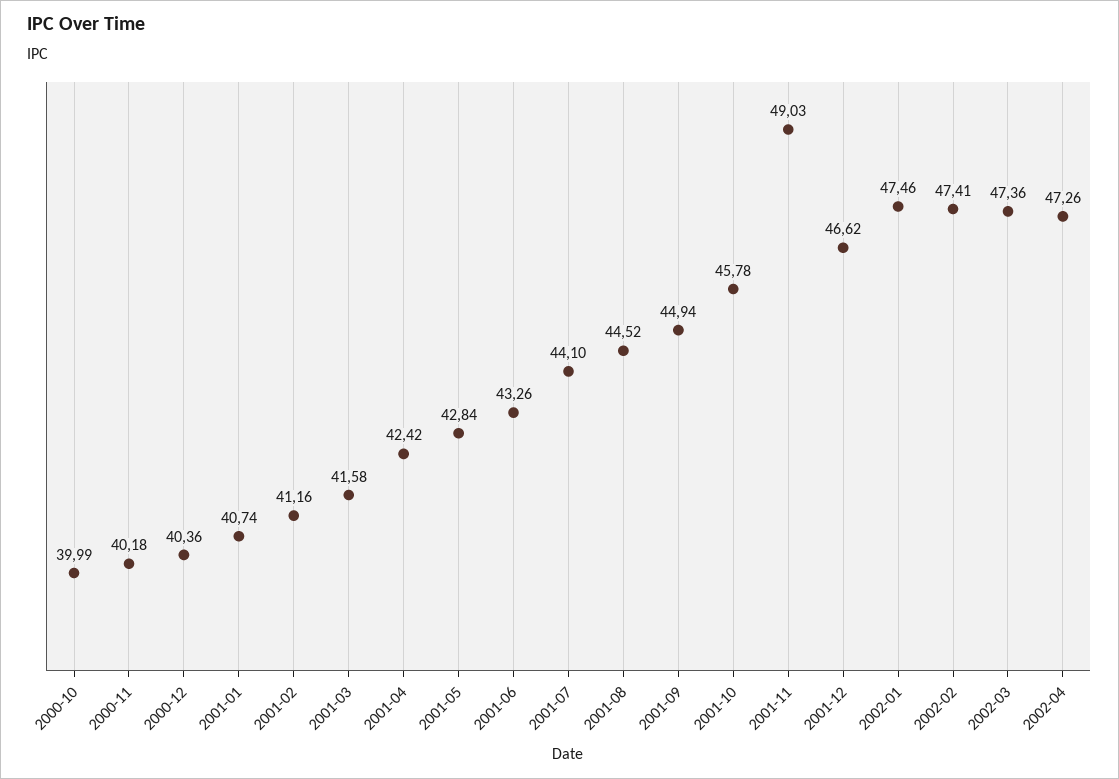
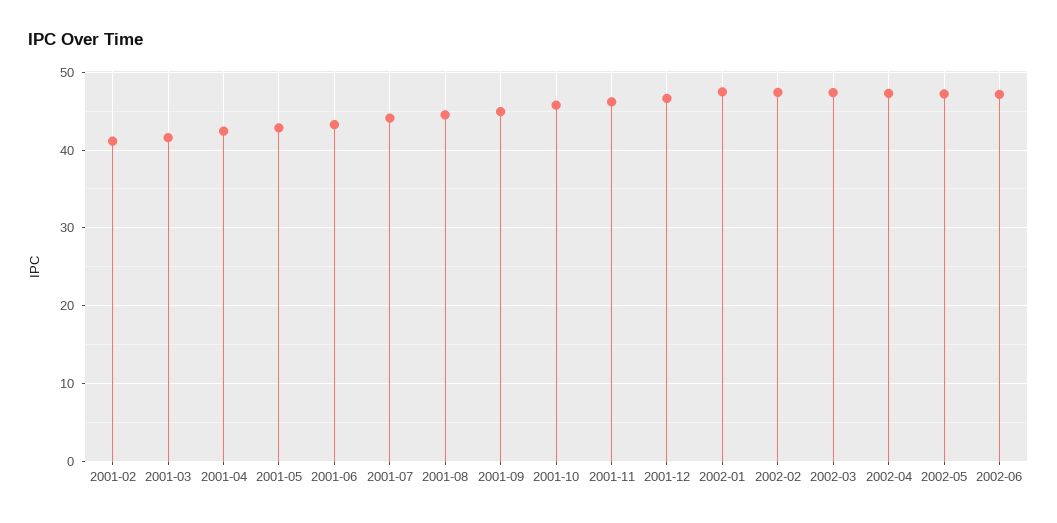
2000-10: 39.99 -> none
2000-11: 40.18 -> none
2000-12: 40.36 -> none
2001-01: 40.74 -> none
2001-11: 49.03 -> 46
2002-05: none -> 47
2002-06: none -> 47

